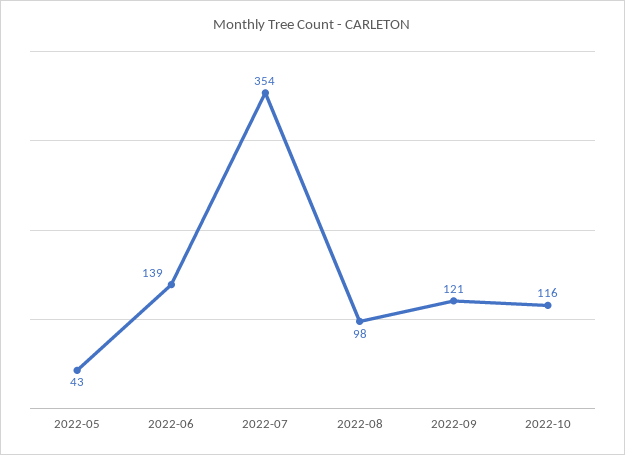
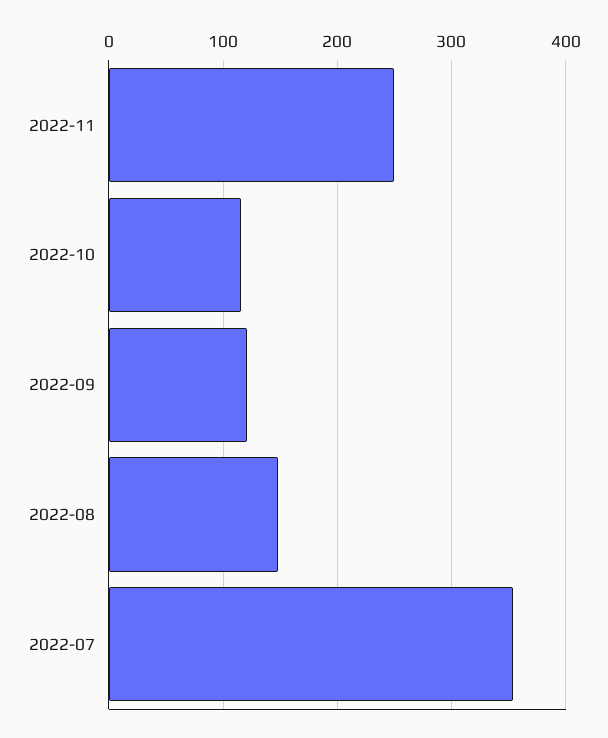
2022-05: 43 -> none
2022-06: 139 -> none
2022-08: 98 -> 150
2022-11: none -> 250

